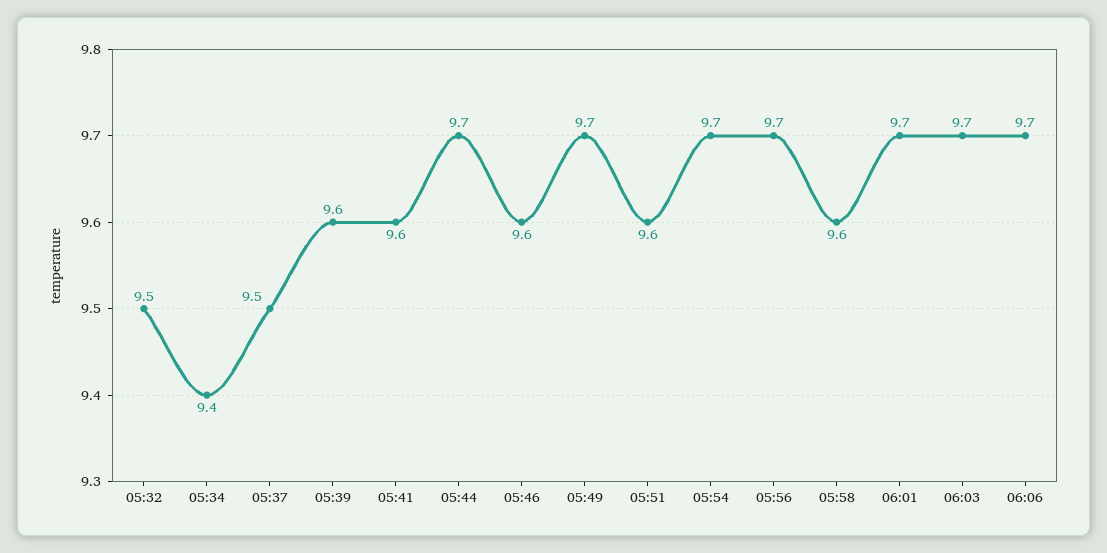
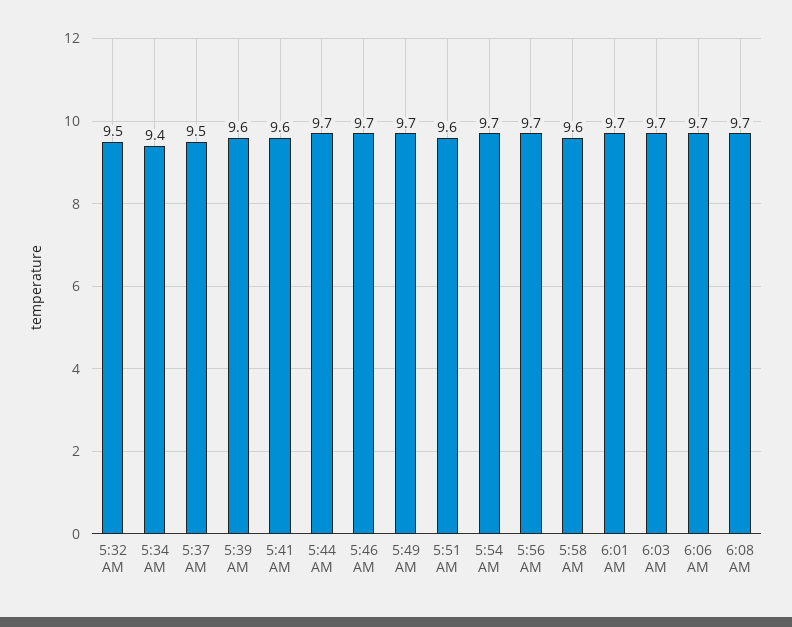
05:46: 9.6 -> 9.7
6:08 AM: none -> 9.7

